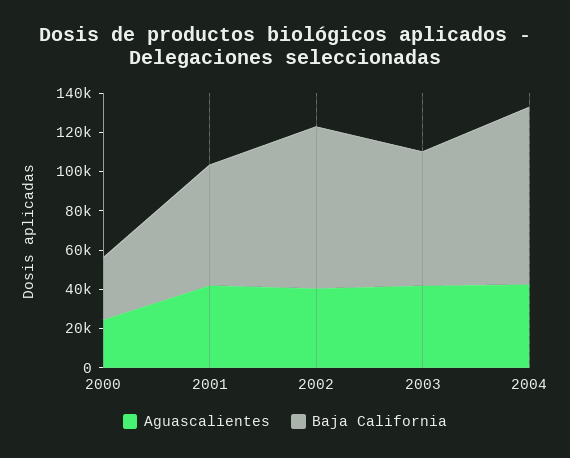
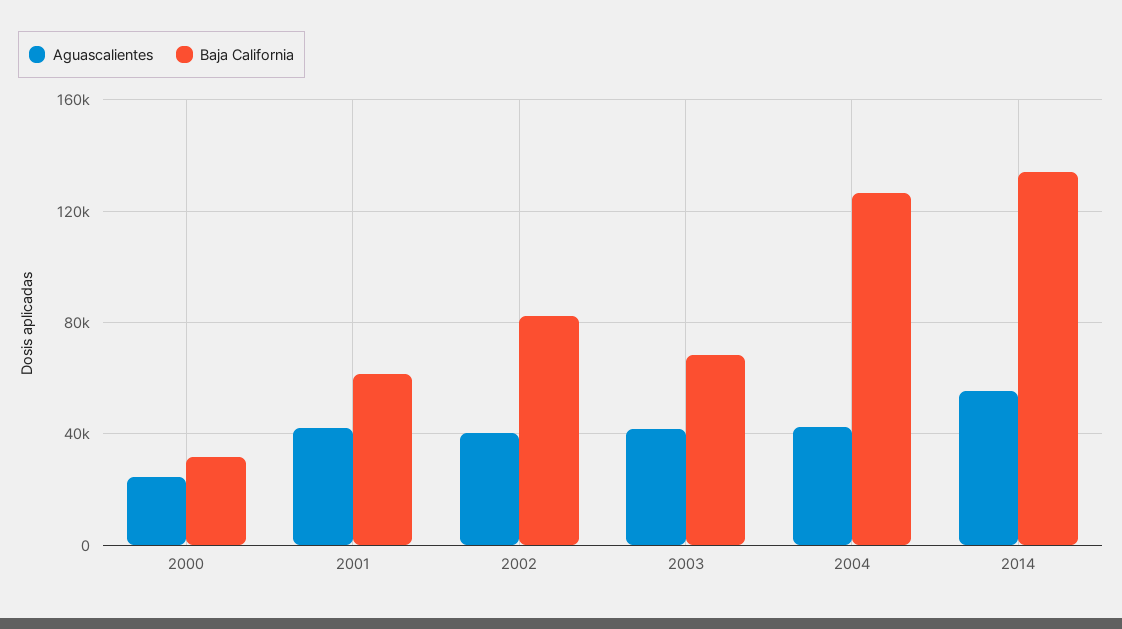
Baja California, 2004: 90000 -> 125000
Aguascalientes, 2014: none -> 55000
Baja California, 2014: none -> 135000

